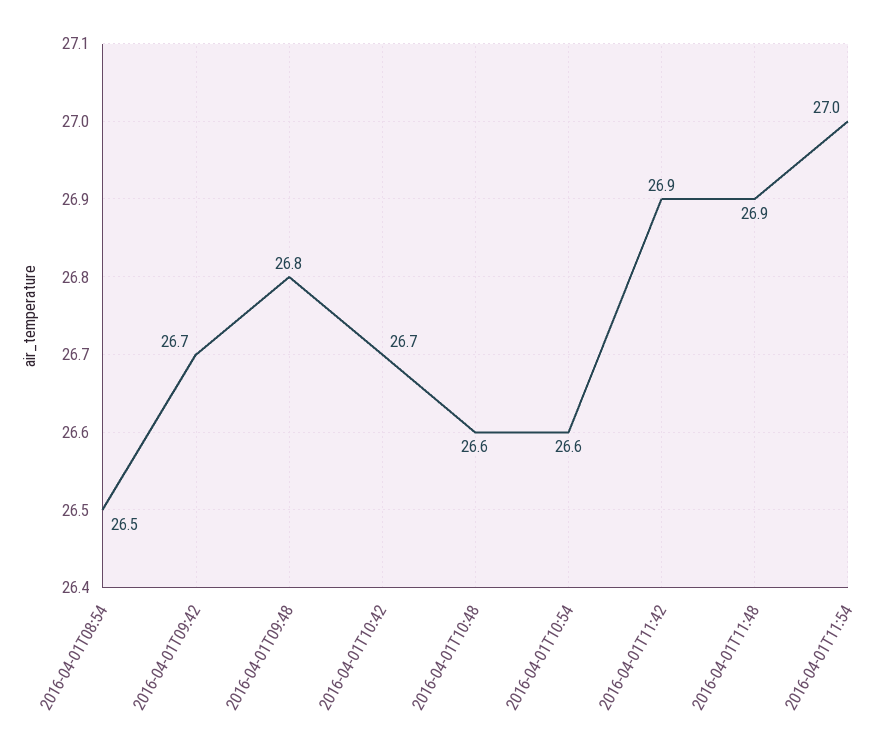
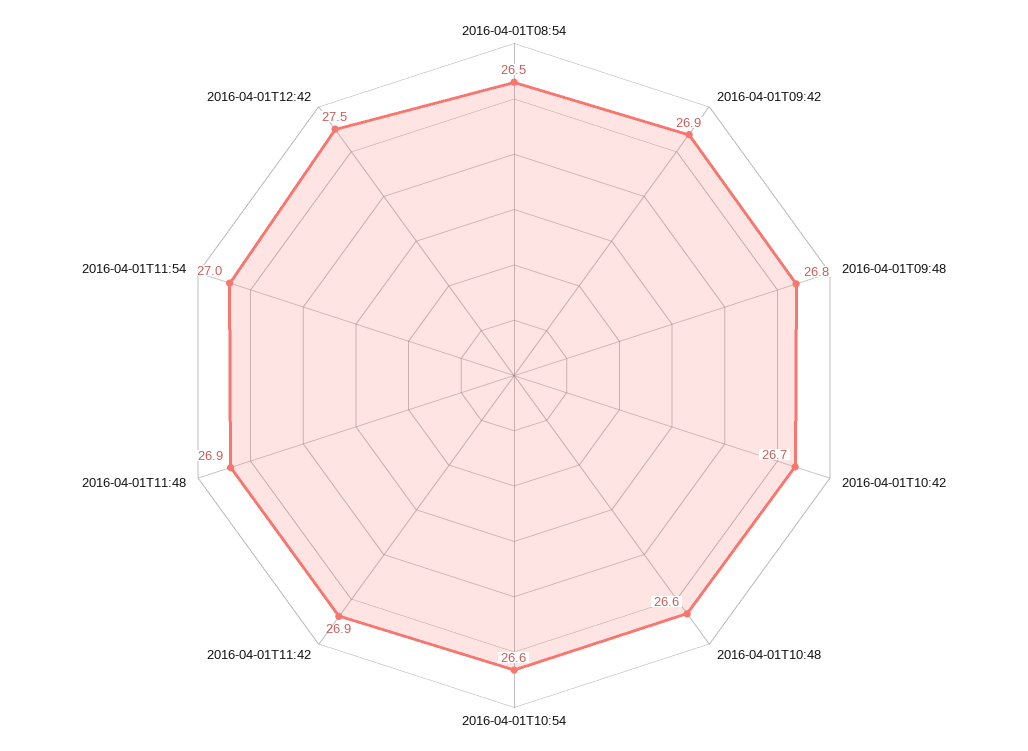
2016-04-01T09:42: 26.7 -> 26.9
2016-04-01T12:42: none -> 27.5

